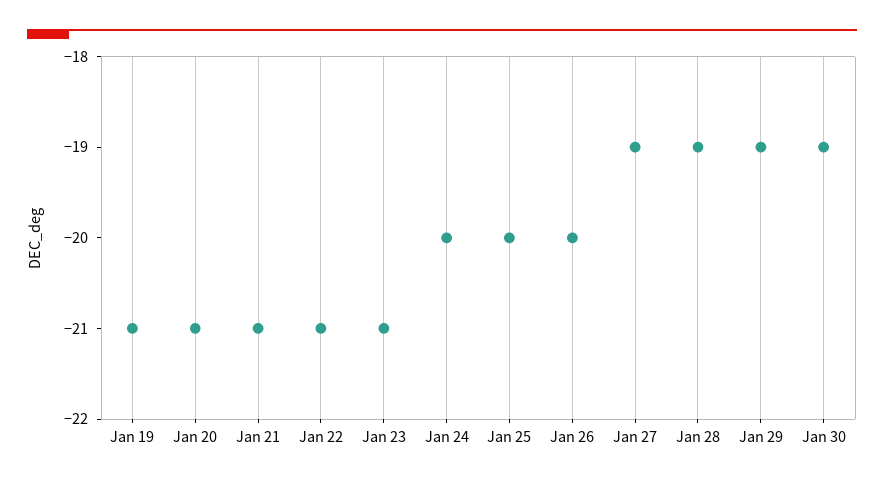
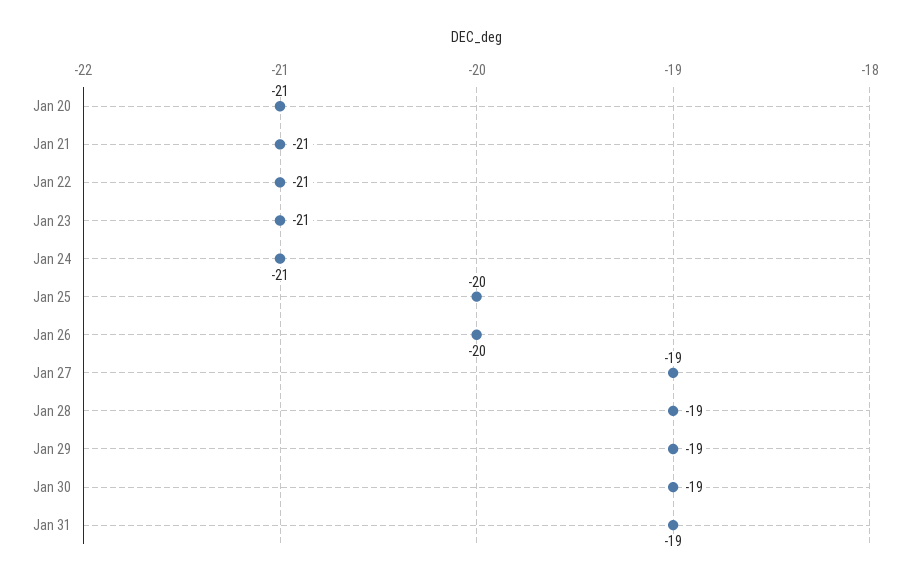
Jan 19: -21 -> none
Jan 24: -20 -> -21
Jan 31: none -> -19

